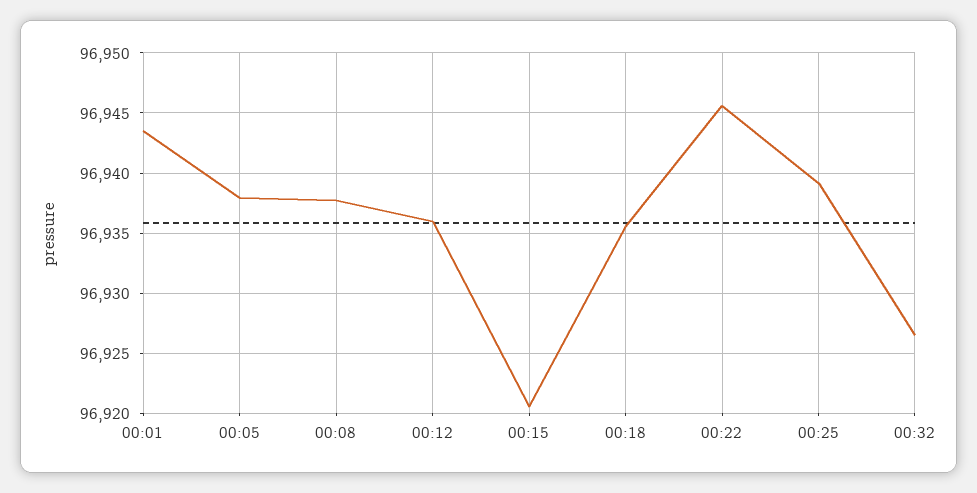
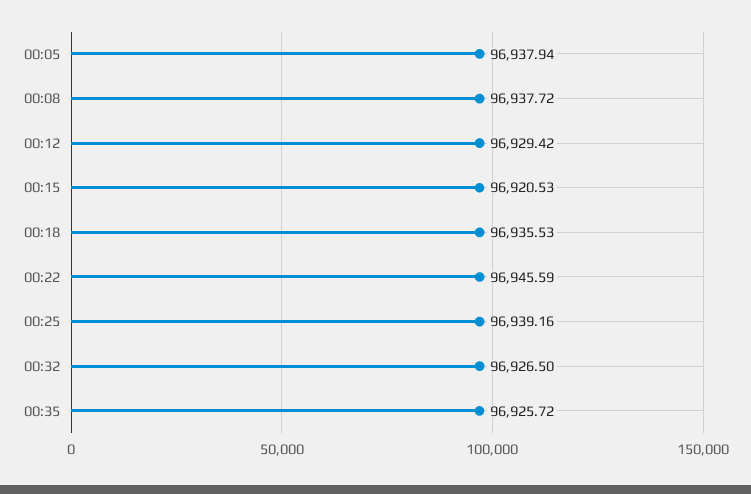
00:01: 96943.5 -> none
00:12: 96936 -> 96929.42
00:35: none -> 96925.72

